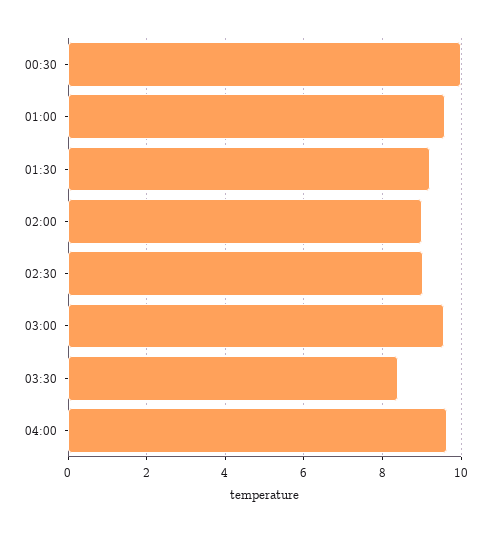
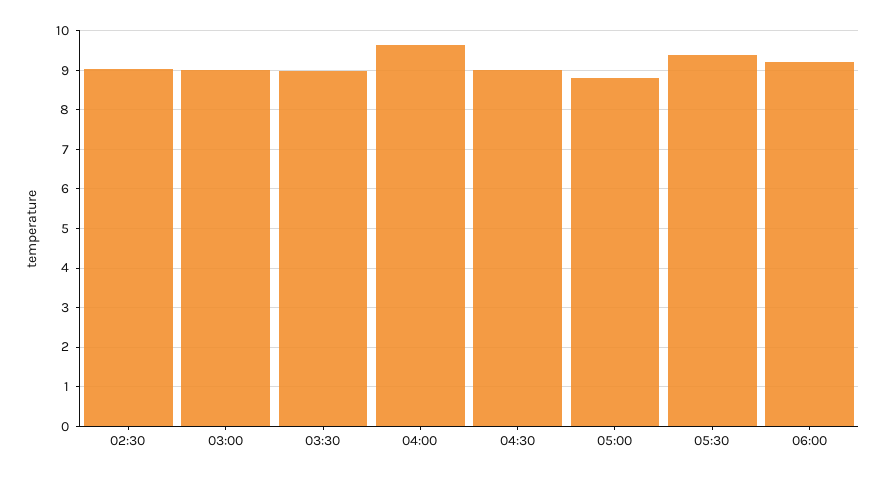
00:30: 10 -> none
01:00: 9.6 -> none
01:30: 9.2 -> none
02:00: 9 -> none
03:00: 9.6 -> 9
03:30: 8.4 -> 9
04:30: none -> 9
05:00: none -> 8.8
05:30: none -> 9.4
06:00: none -> 9.2

